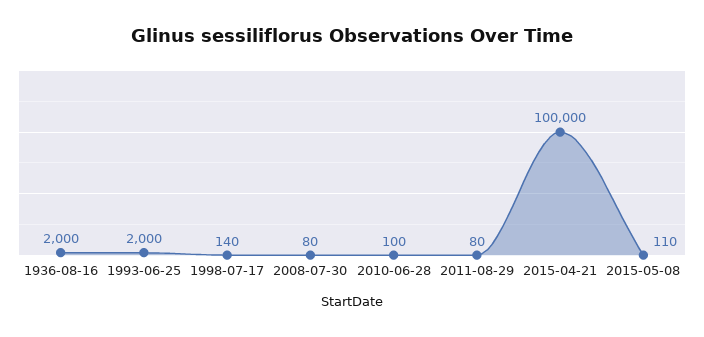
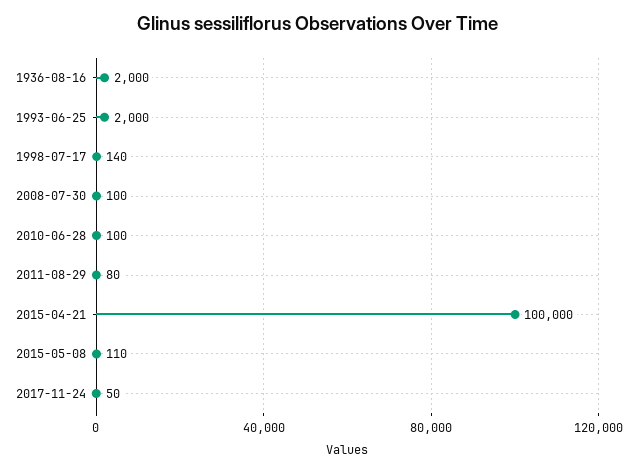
2008-07-30: 80 -> 100
2017-11-24: none -> 50

